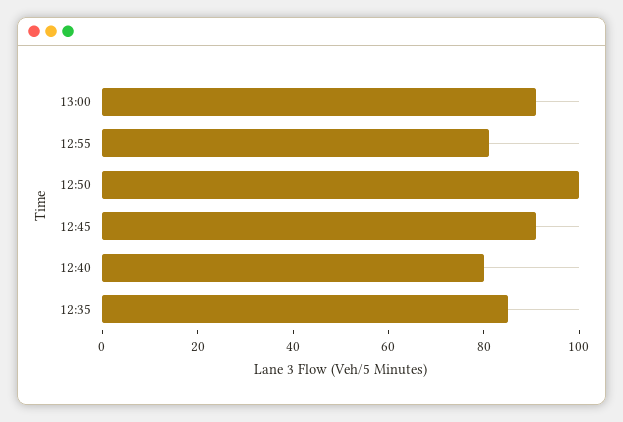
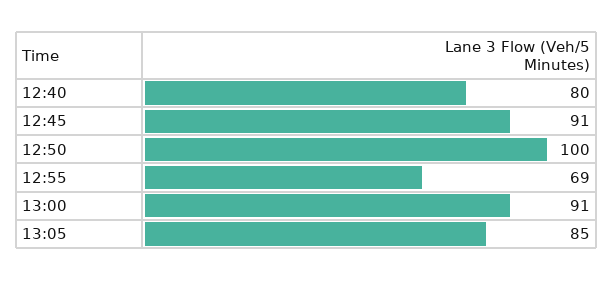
12:55: 80 -> 69
12:35: 85 -> none
13:05: none -> 85

